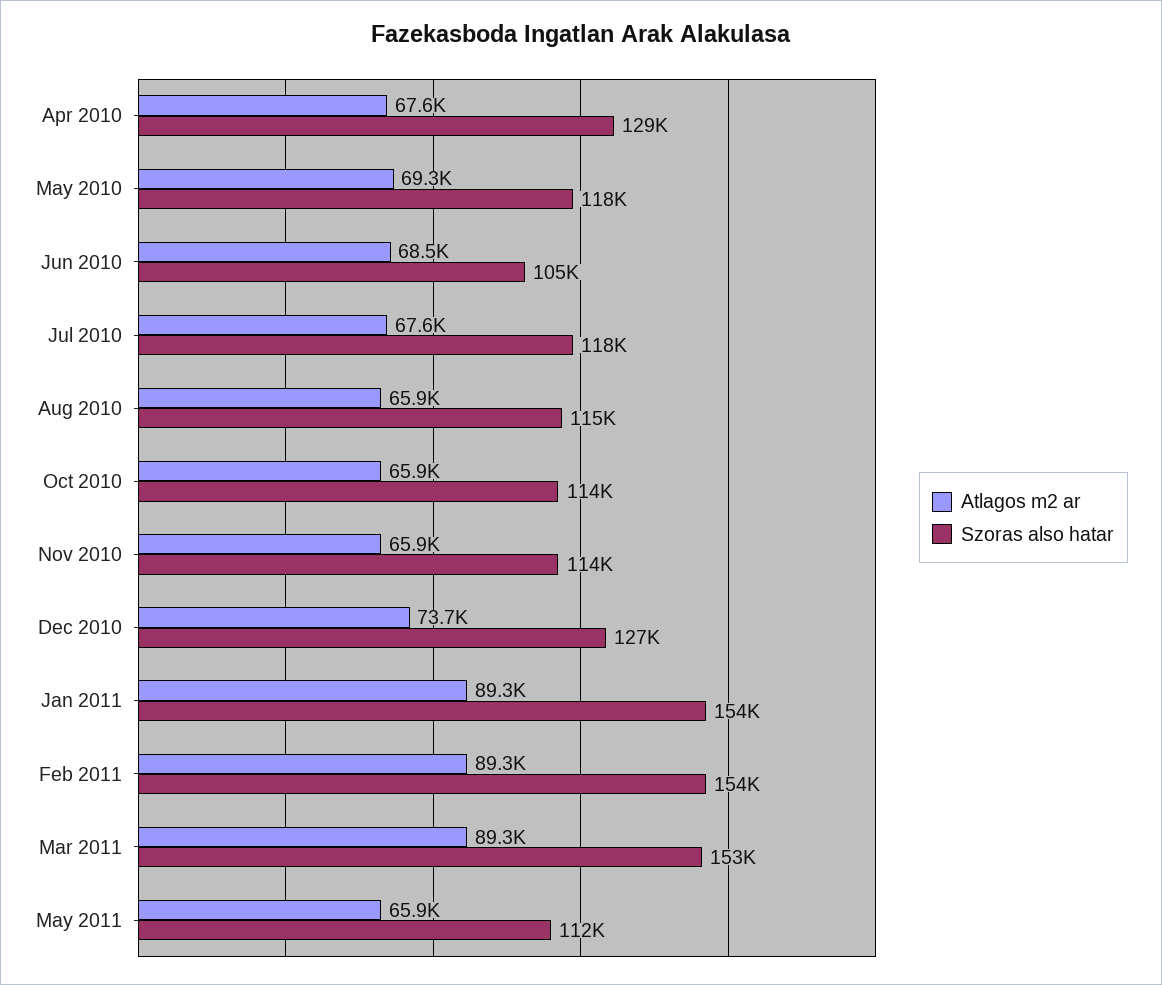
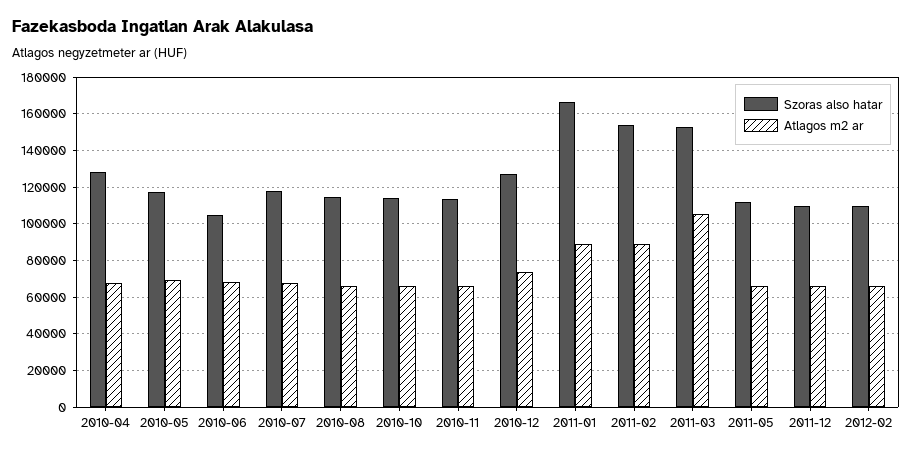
Szoras also hatar, Jan 2011: 154000 -> 165000
Atlagos m2 ar, Mar 2011: 89300 -> 105000
Szoras also hatar, 2011-12: none -> 110000
Atlagos m2 ar, 2011-12: none -> 65000
Szoras also hatar, 2012-02: none -> 110000
Atlagos m2 ar, 2012-02: none -> 65000

